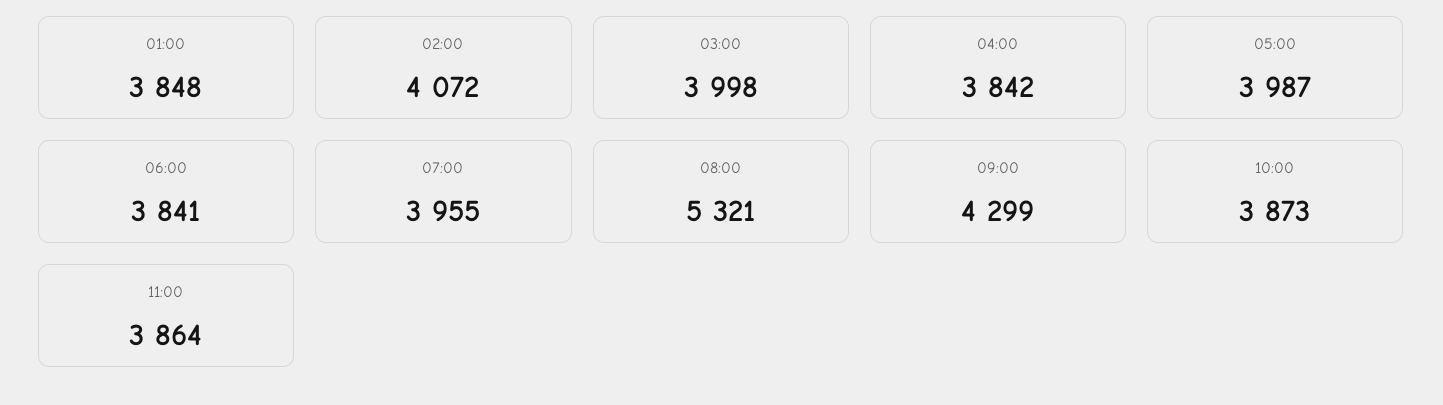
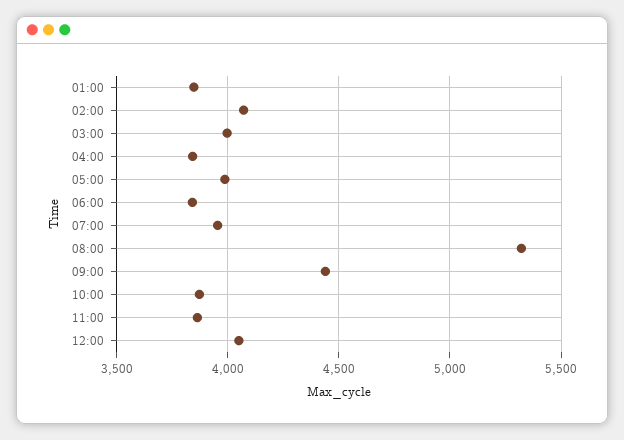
09:00: 4299 -> 4450
12:00: none -> 4050

